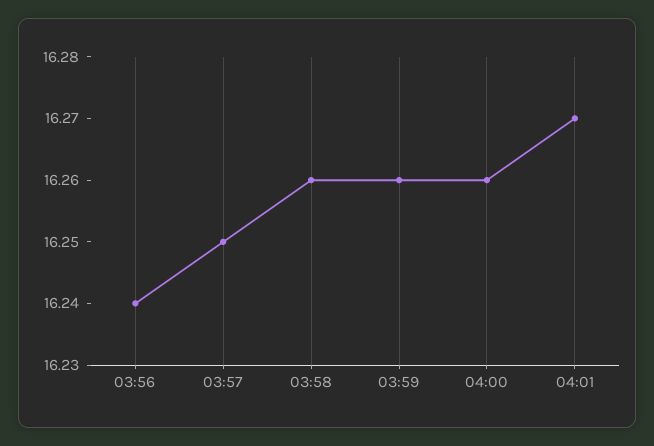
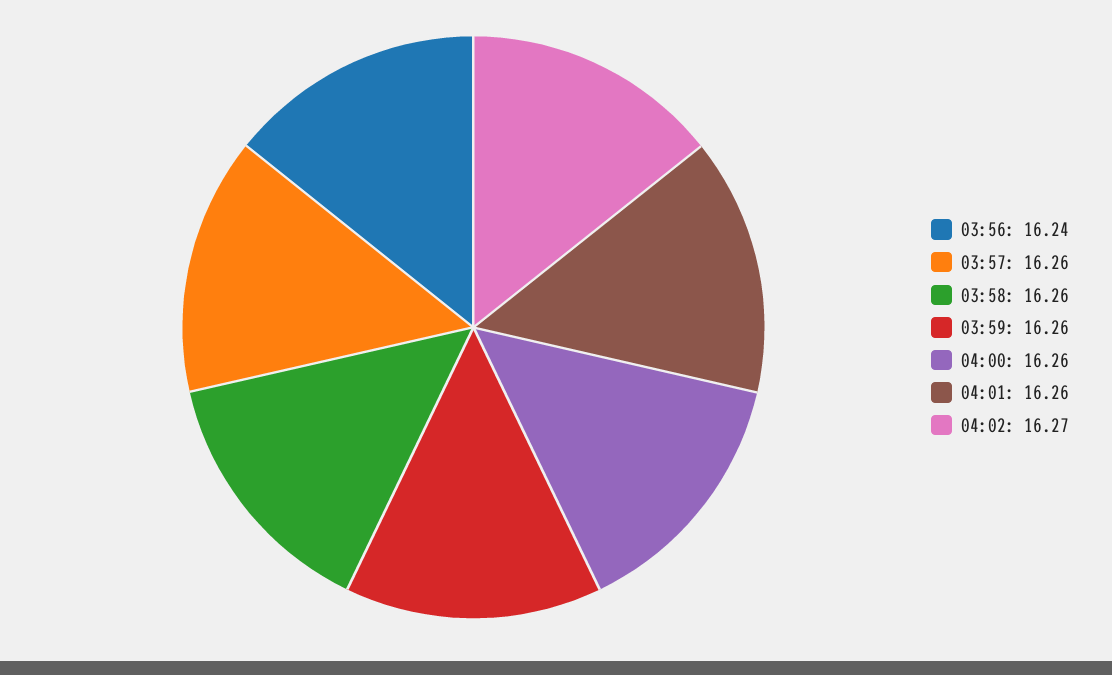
03:57: 16.25 -> 16.26
04:01: 16.27 -> 16.26
04:02: none -> 16.27

